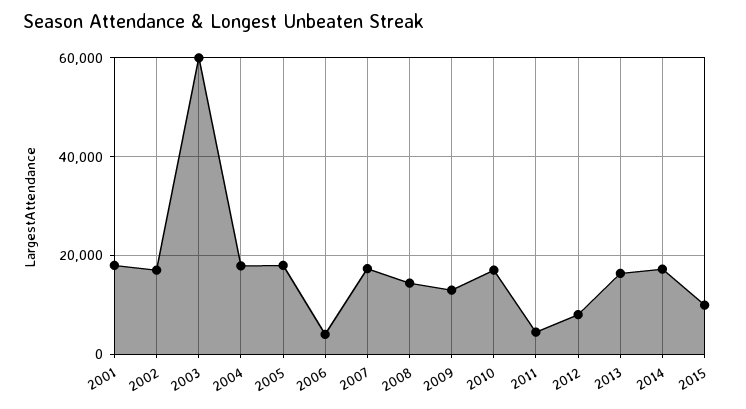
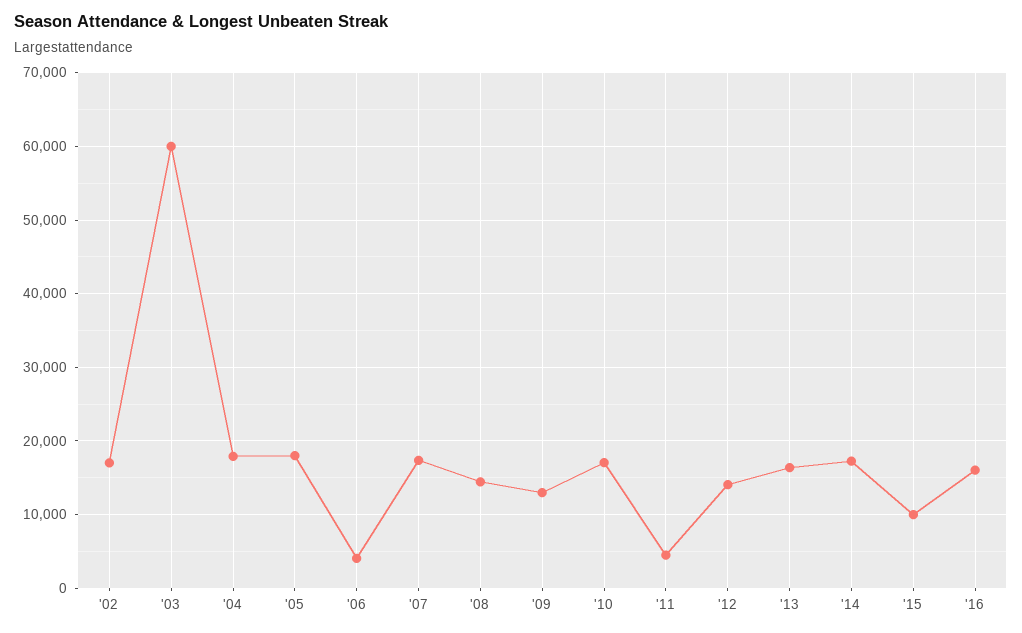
2001: 18000 -> none
2012: 8000 -> 14000
'16: none -> 16000

